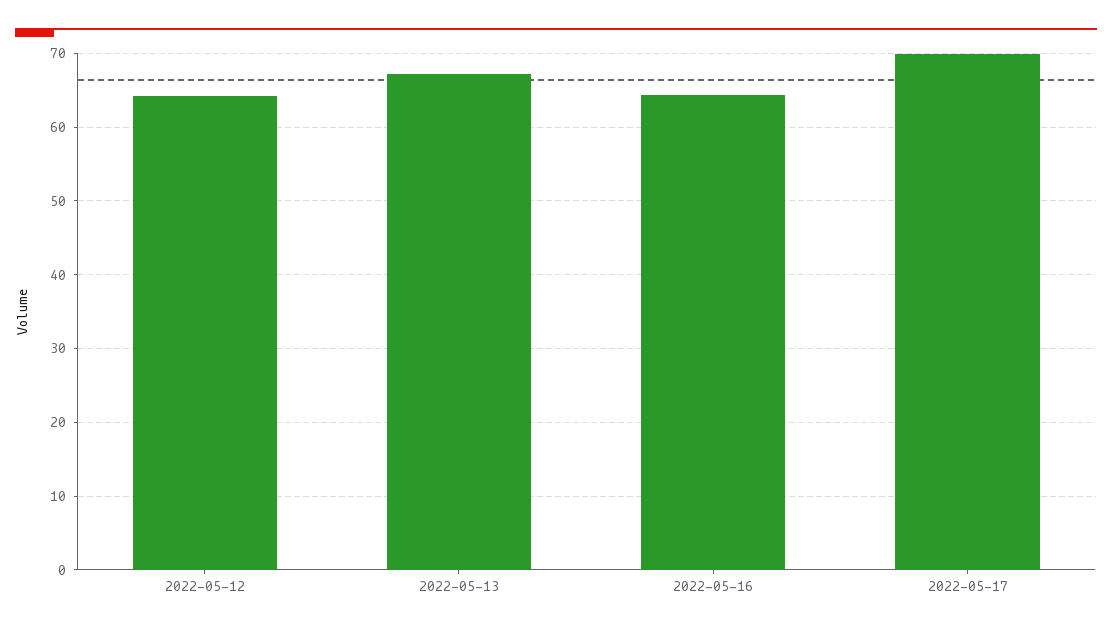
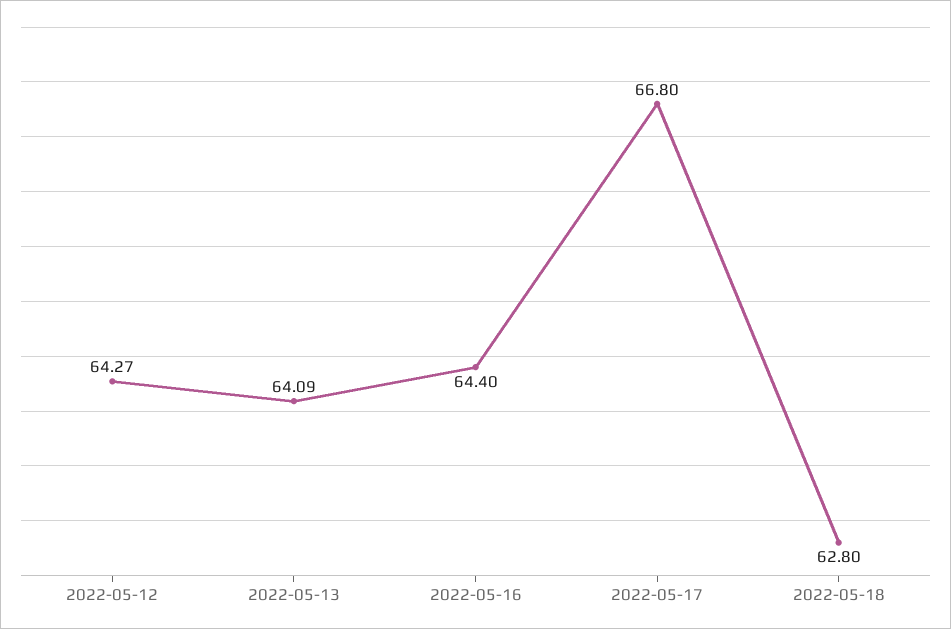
2022-05-13: 67 -> 64.09
2022-05-17: 70 -> 66.8
2022-05-18: none -> 62.8

